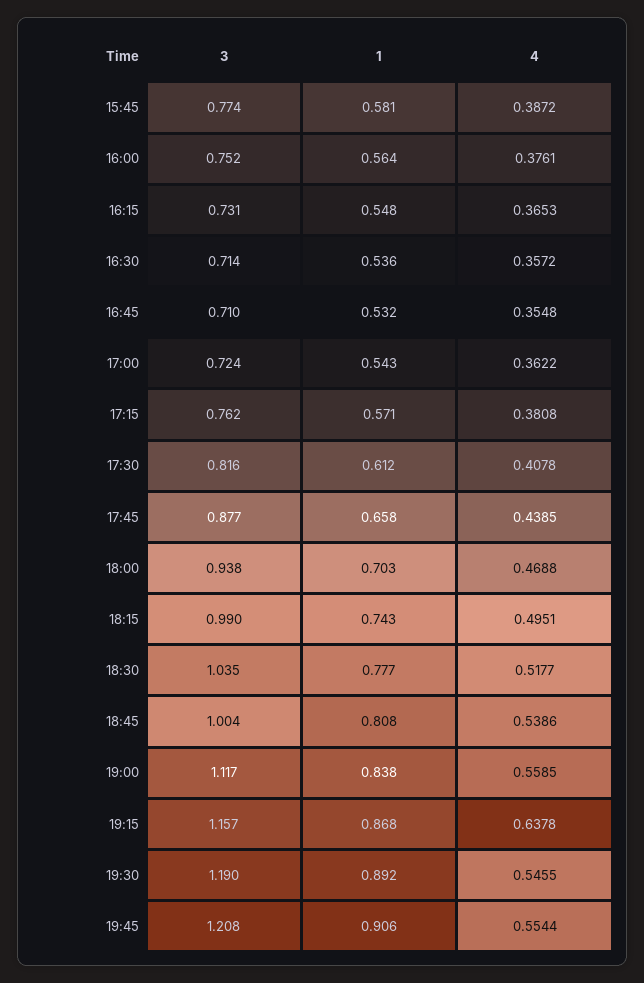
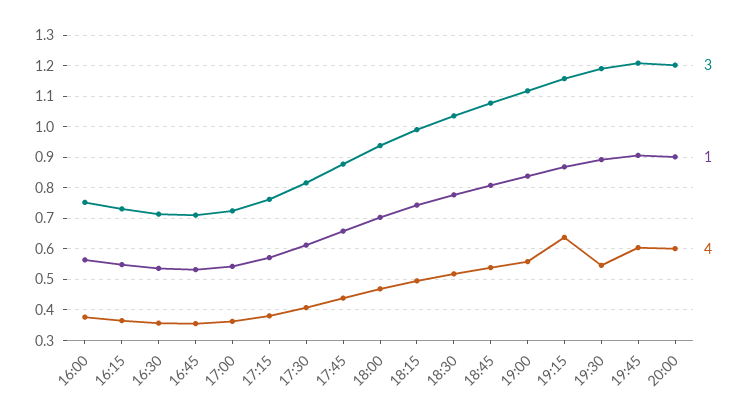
3, 15:45: 0.774 -> none
1, 15:45: 0.581 -> none
4, 15:45: 0.3872 -> none
3, 18:45: 1.004 -> 1.08
4, 19:45: 0.5544 -> 0.6
3, 20:00: none -> 1.2
1, 20:00: none -> 0.9
4, 20:00: none -> 0.6

